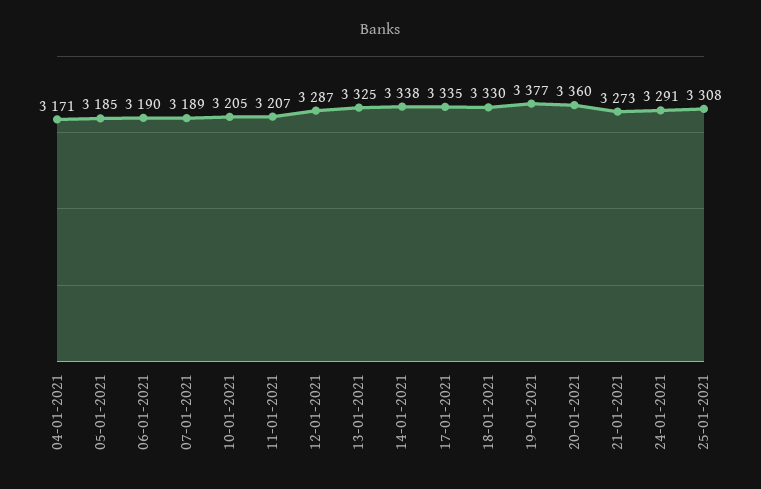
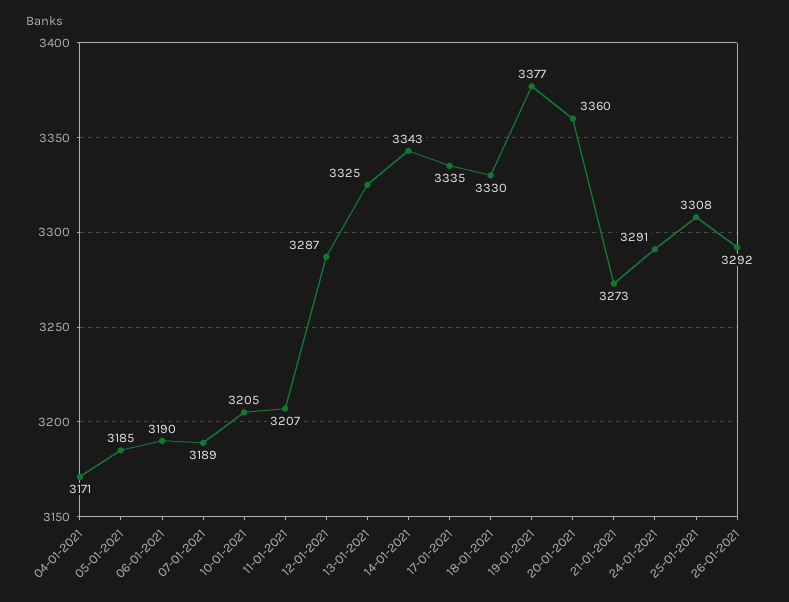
14-01-2021: 3338 -> 3343
26-01-2021: none -> 3292

